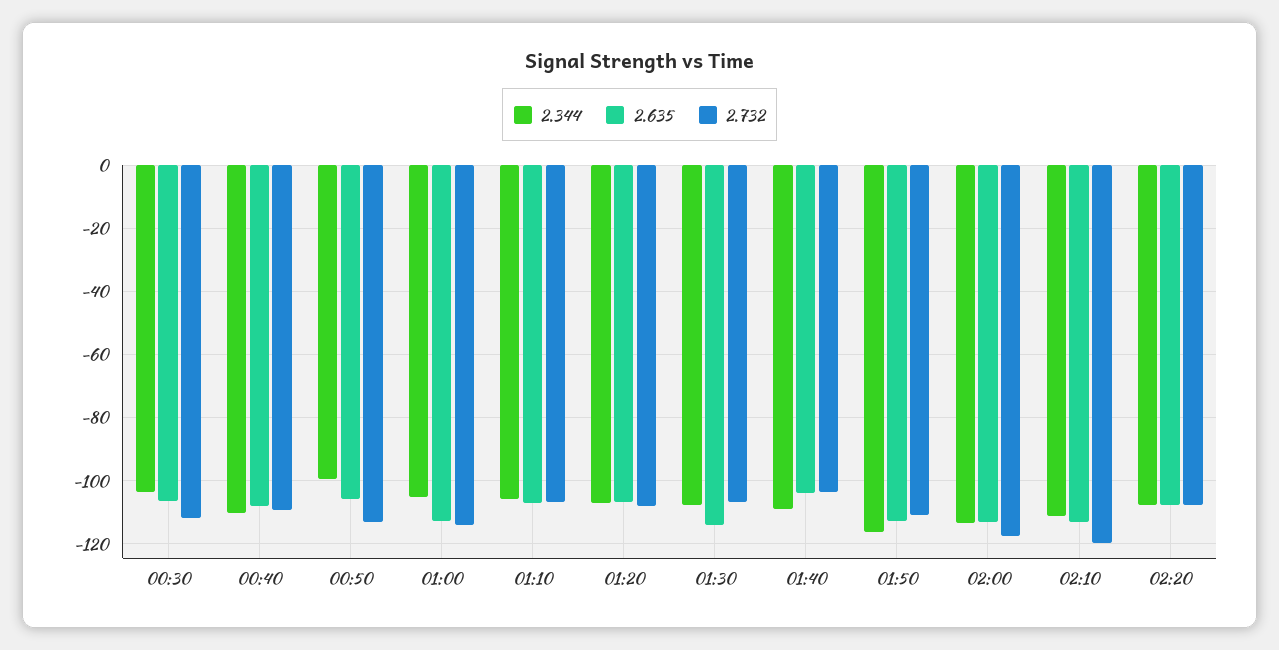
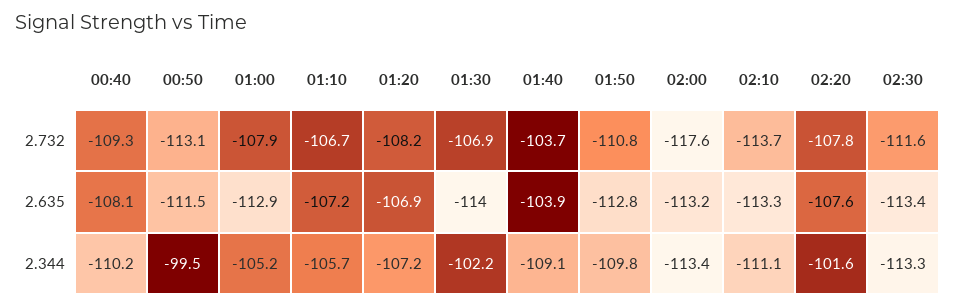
2.344, 00:30: -104 -> none
2.635, 00:30: -106 -> none
2.732, 00:30: -112 -> none
2.635, 00:50: -106 -> -111.5
2.732, 01:00: -114 -> -107.9
2.344, 01:30: -108 -> -102.2
2.344, 01:50: -116 -> -109.8
2.732, 02:10: -120 -> -113.7
2.344, 02:20: -108 -> -101.6
2.732, 02:30: none -> -111.6
2.635, 02:30: none -> -113.4
2.344, 02:30: none -> -113.3

